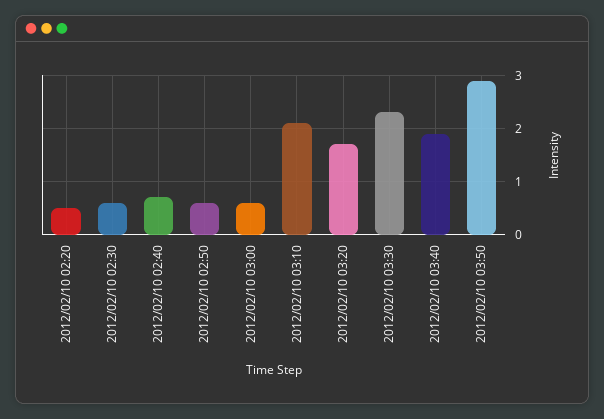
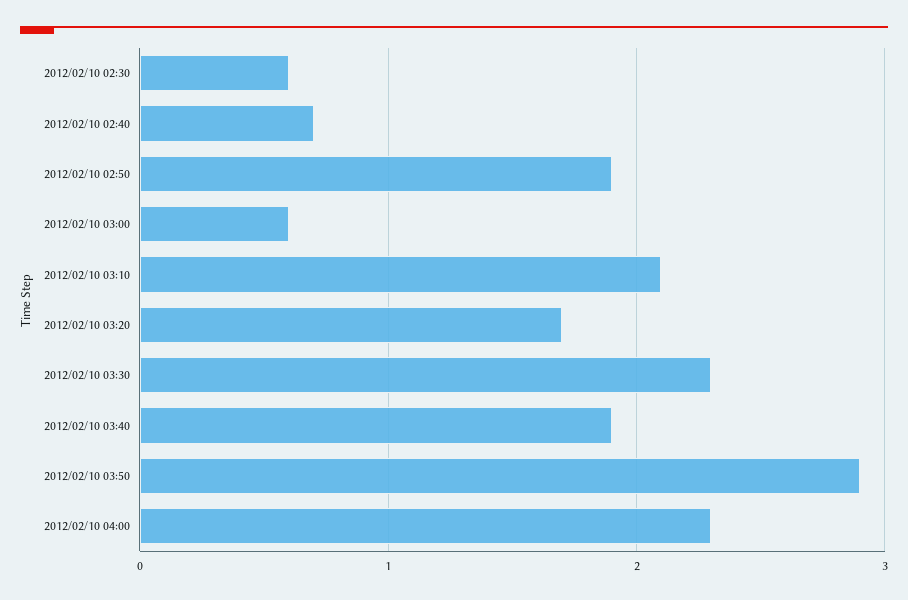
2012/02/10 02:20: 0.5 -> none
2012/02/10 02:50: 0.5 -> 1.9
2012/02/10 04:00: none -> 2.3

